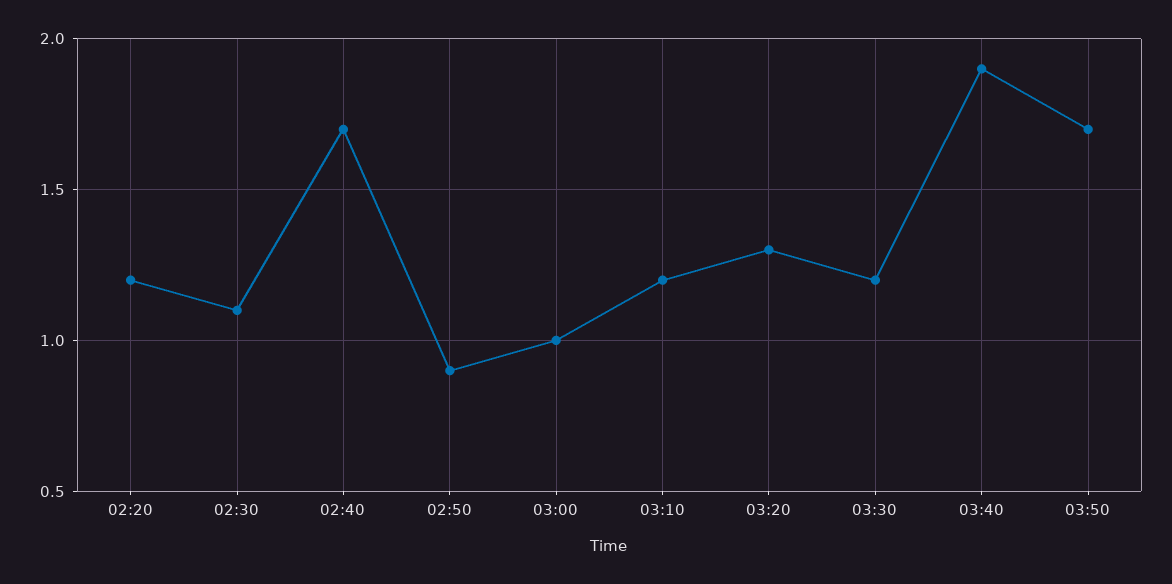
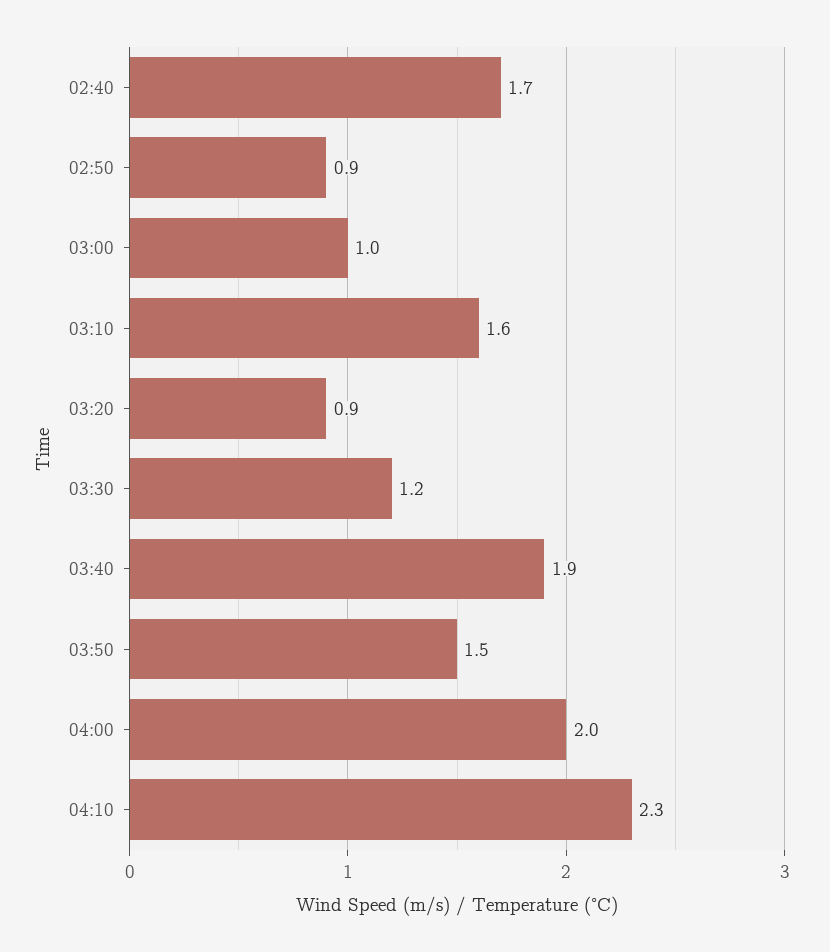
02:20: 1.2 -> none
02:30: 1.1 -> none
03:10: 1.2 -> 1.6
03:20: 1.3 -> 0.9
03:50: 1.7 -> 1.5
04:00: none -> 2
04:10: none -> 2.3

